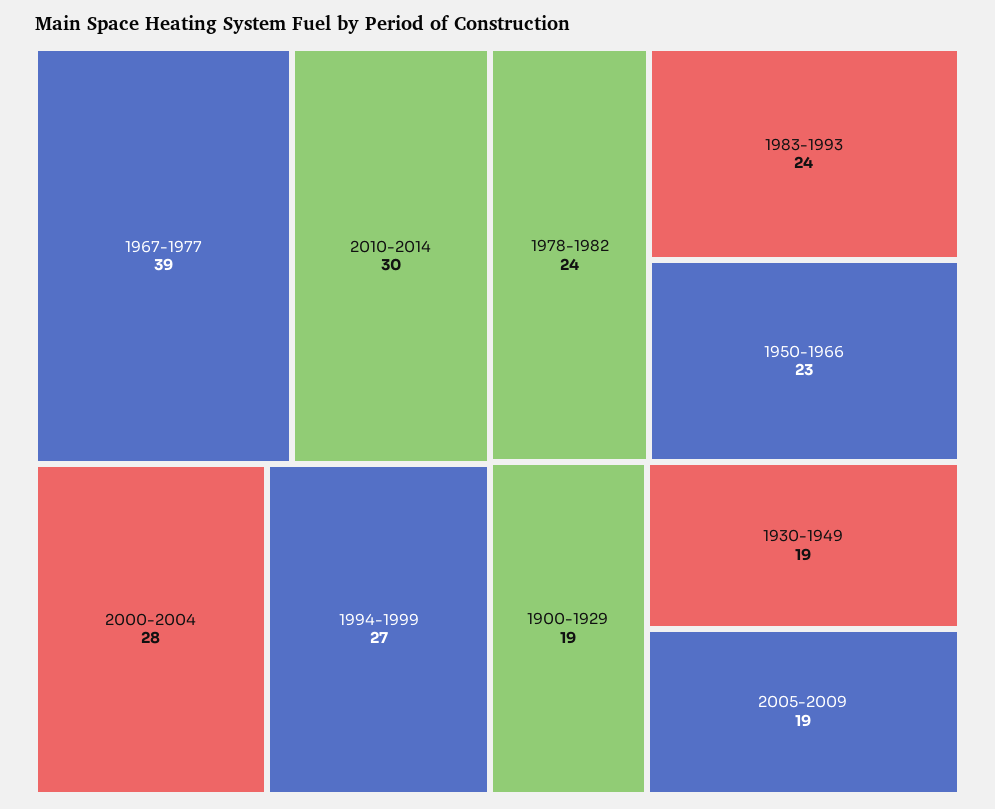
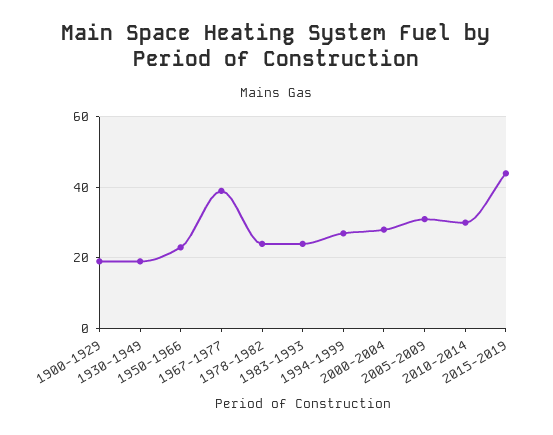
2005-2009: 19 -> 30
2015-2019: none -> 45

